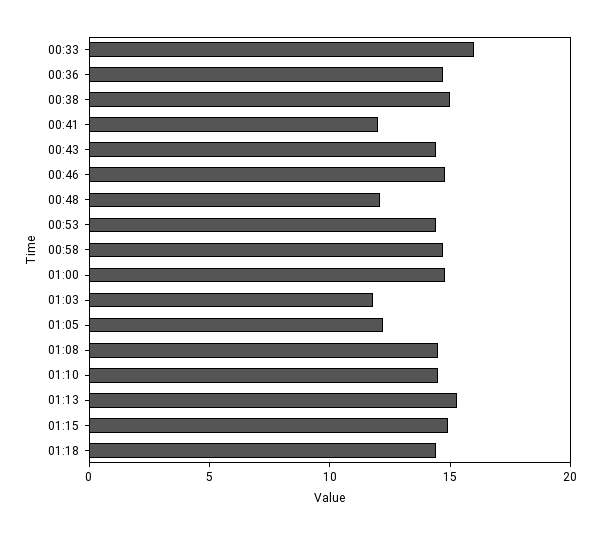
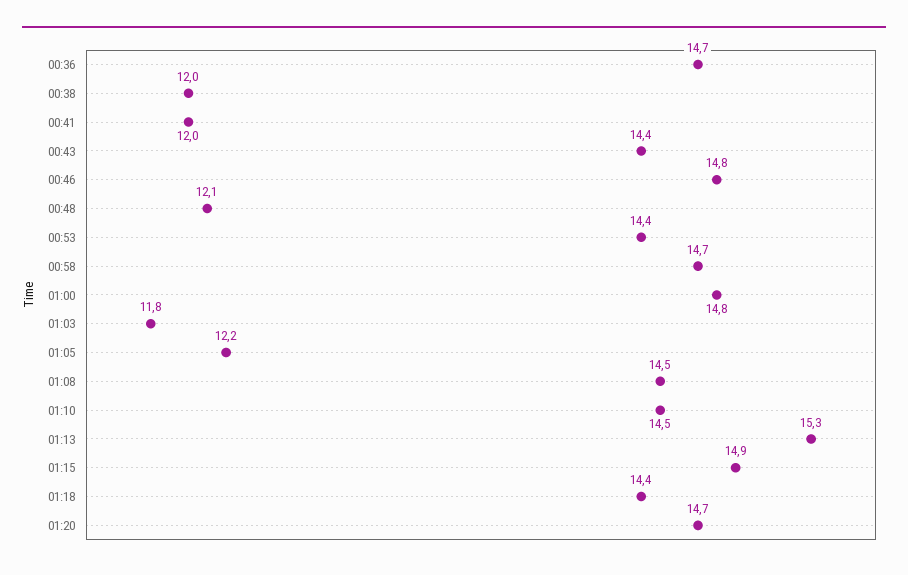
00:33: 16 -> none
00:38: 15 -> 12
01:20: none -> 14.7

